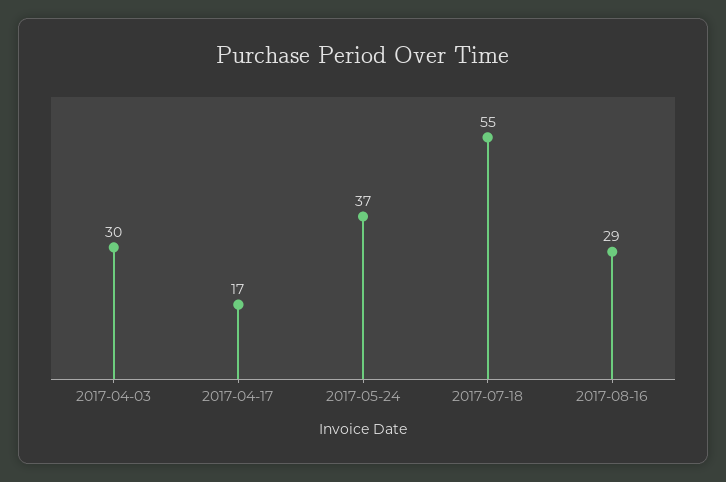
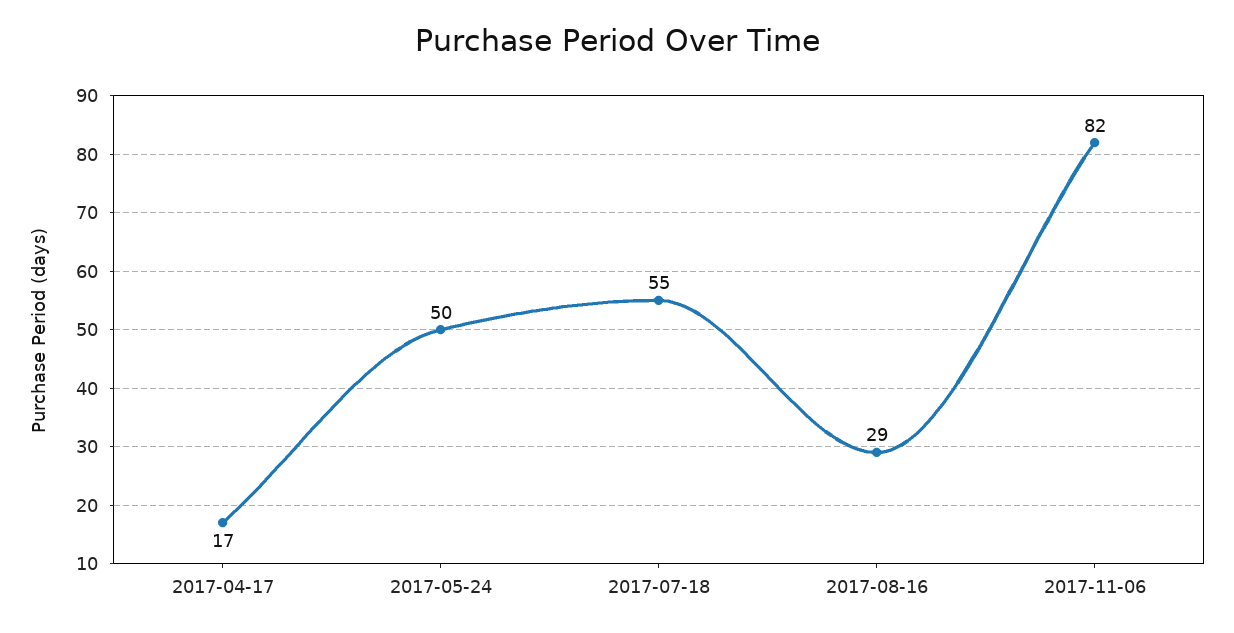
2017-04-03: 30 -> none
2017-05-24: 37 -> 50
2017-11-06: none -> 82

